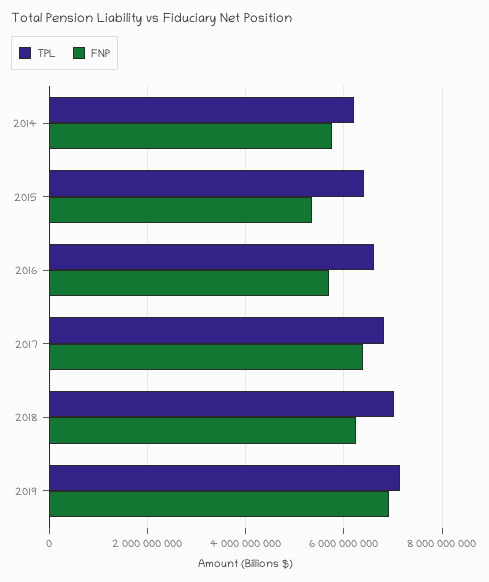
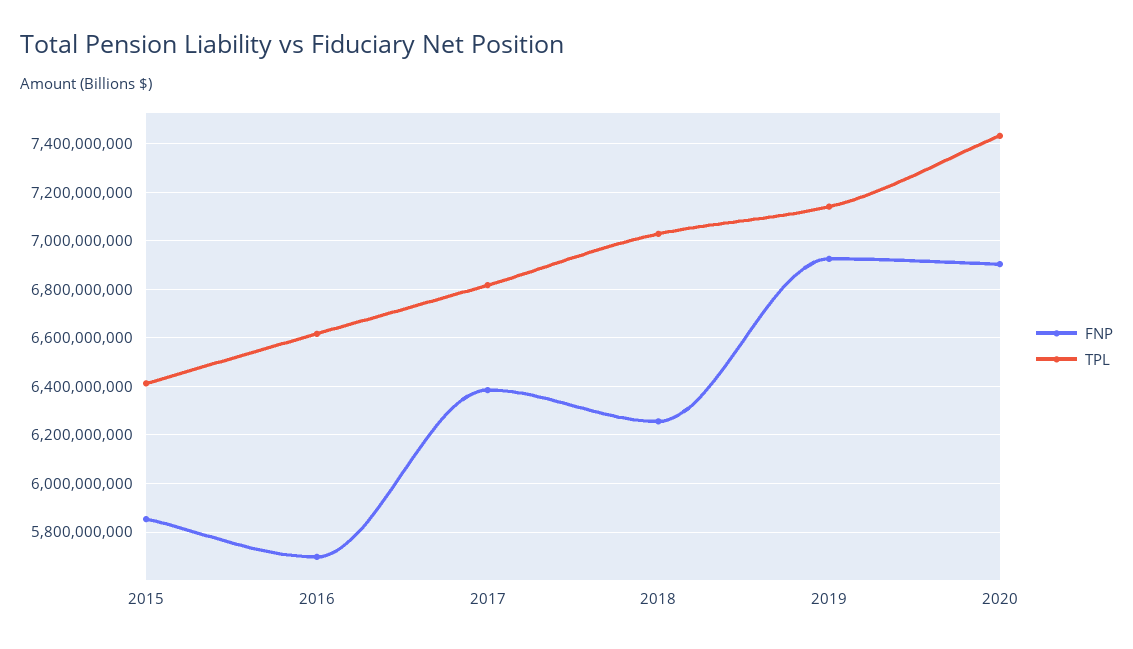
TPL, 2014: 6200000000 -> none
FNP, 2014: 5800000000 -> none
FNP, 2015: 5400000000 -> 5850000000
FNP, 2020: none -> 6900000000
TPL, 2020: none -> 7425000000

